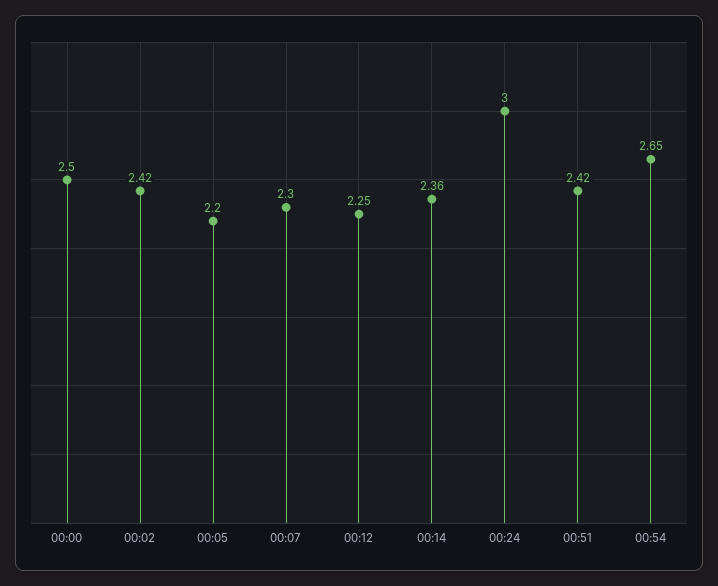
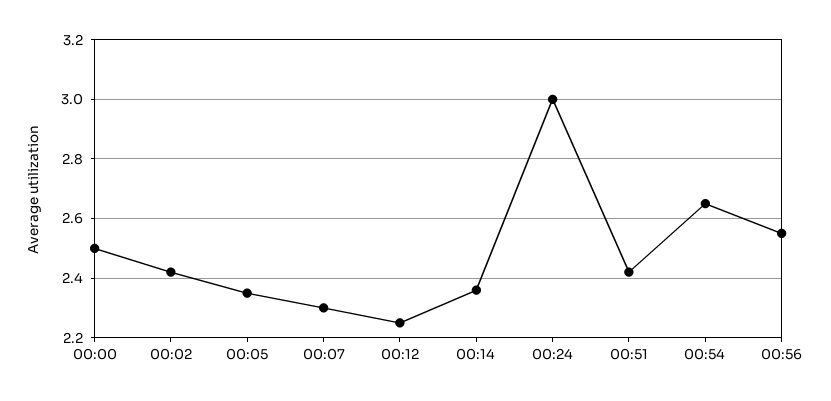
00:05: 2.2 -> 2.35
00:56: none -> 2.55

